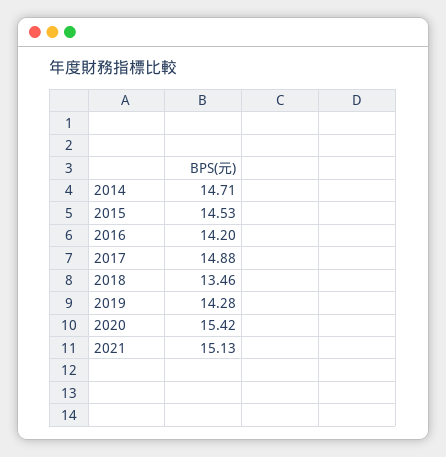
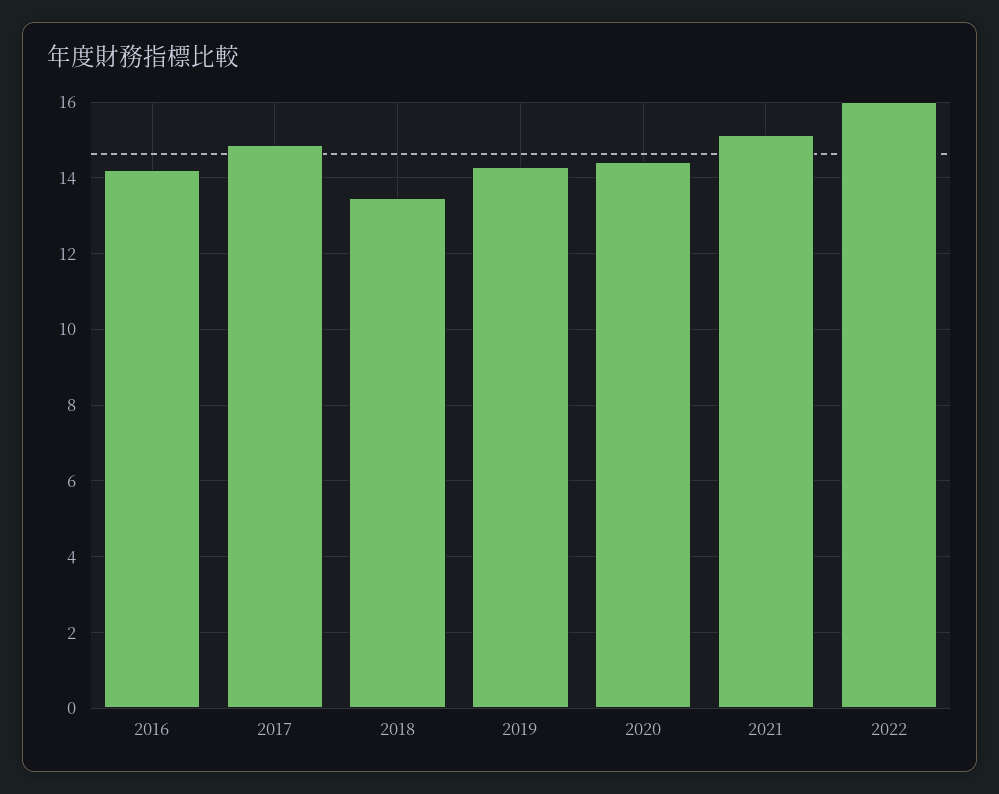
2014: 14.71 -> none
2015: 14.53 -> none
2020: 15.42 -> 14.4
2022: none -> 16

